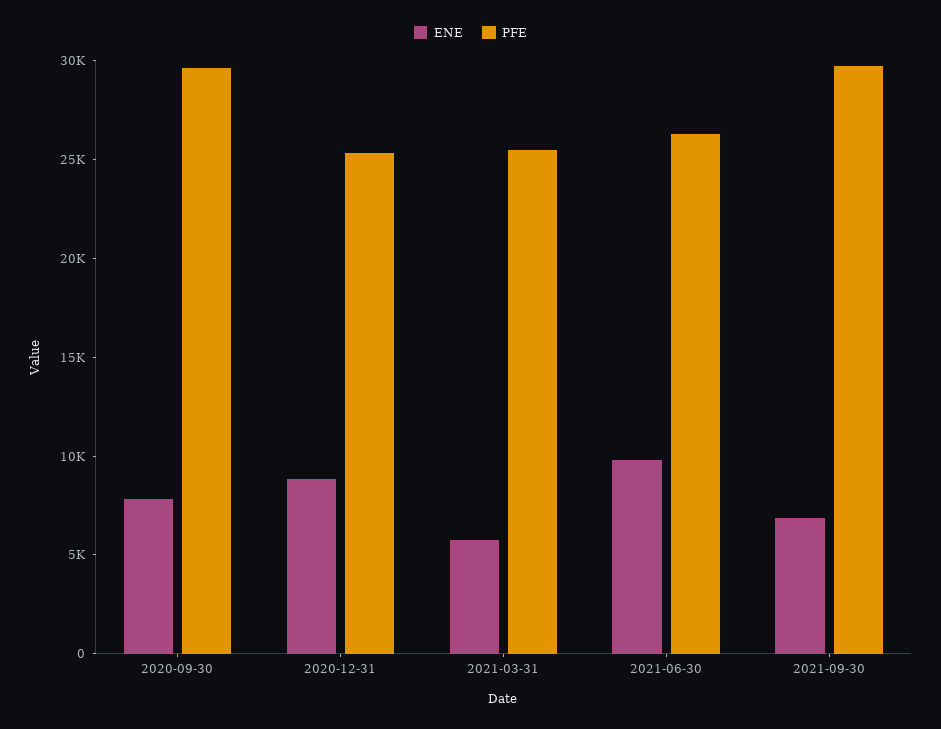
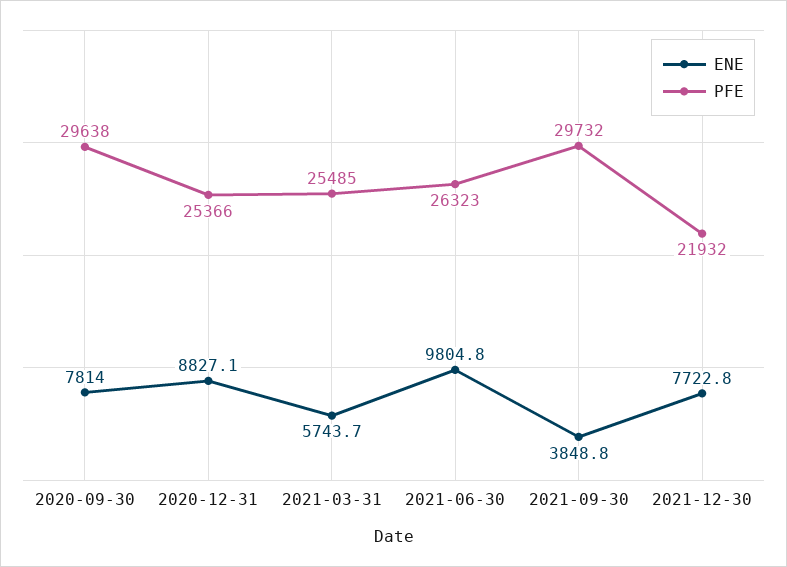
ENE, 2021-09-30: 7000 -> 3848.8
ENE, 2021-12-30: none -> 7722.8
PFE, 2021-12-30: none -> 21932

